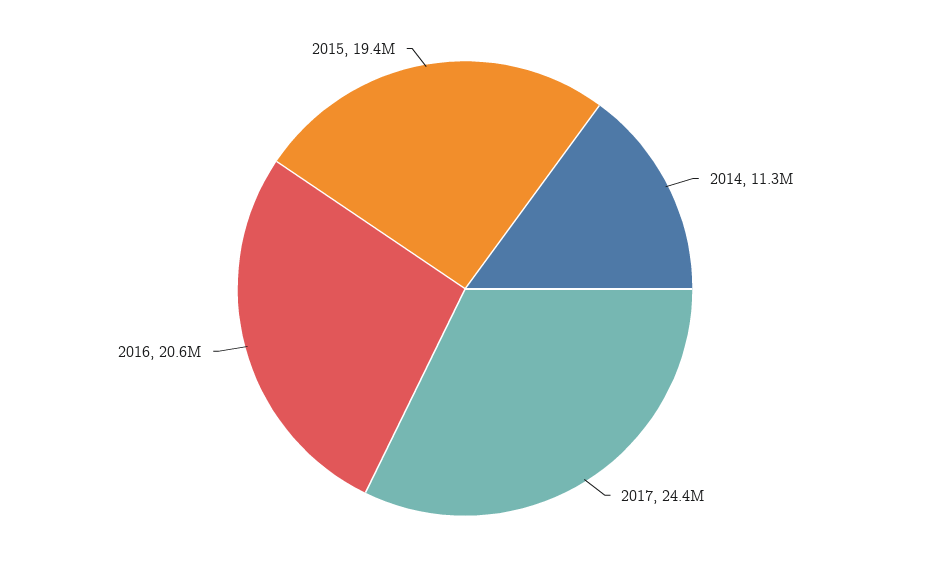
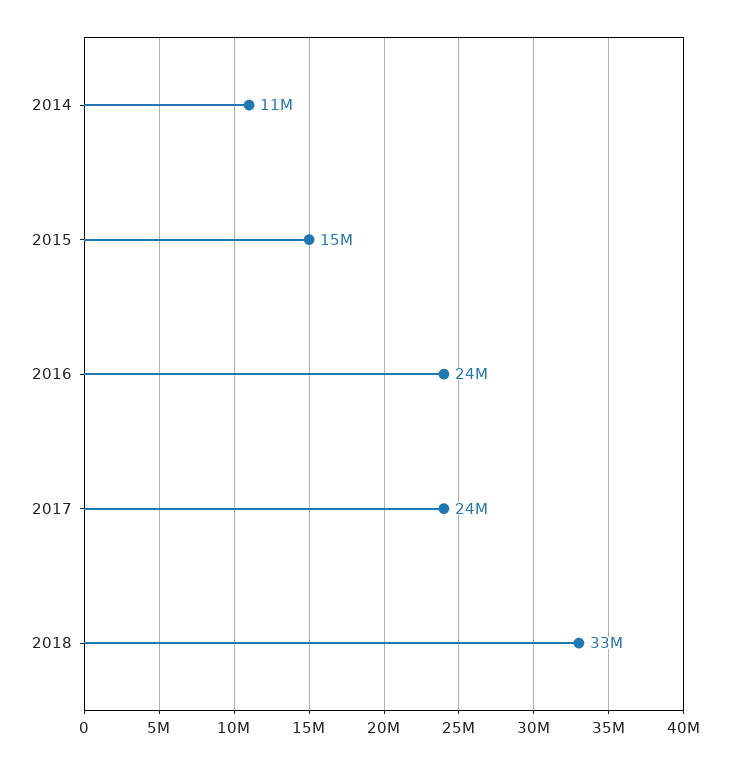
2016: 20600000 -> 24000000
2015: 19400000 -> 15000000
2018: none -> 33000000

